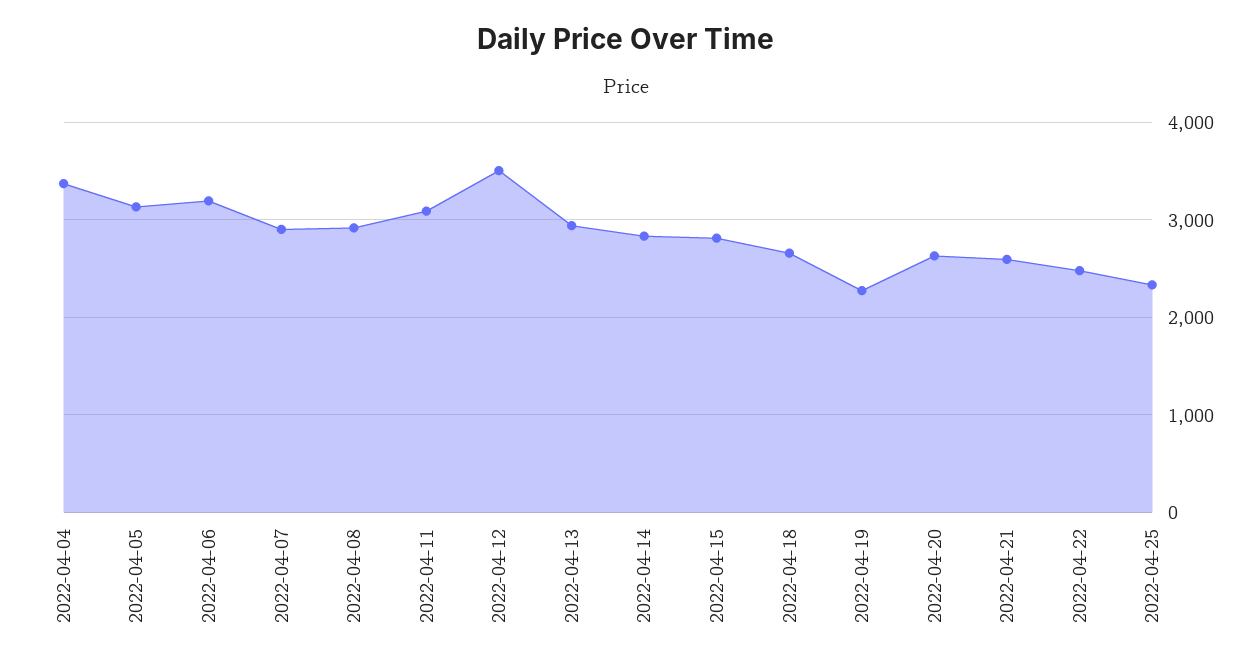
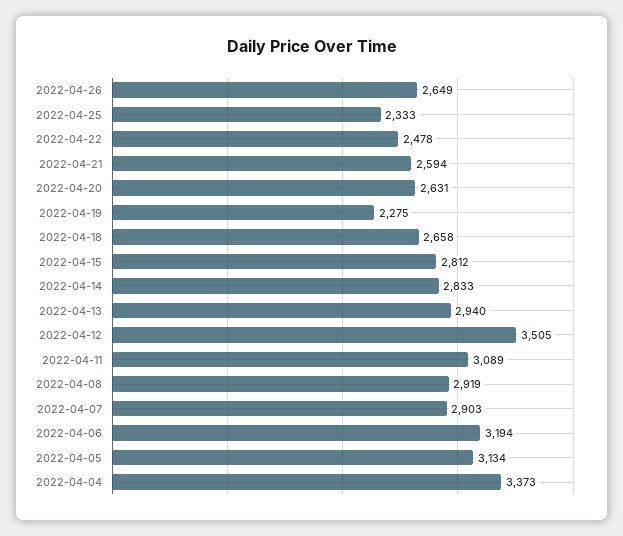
2022-04-26: none -> 2649

